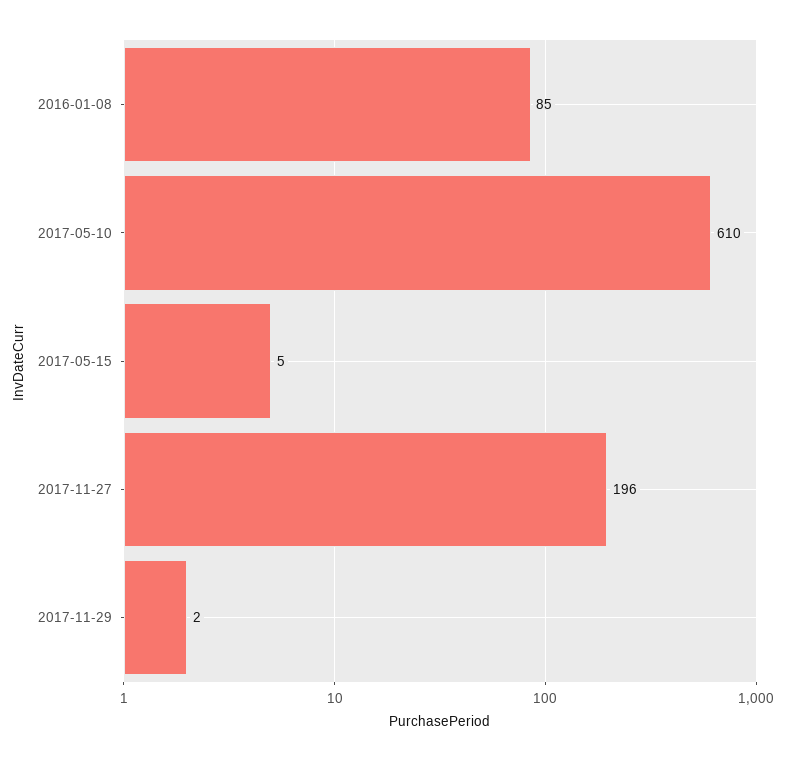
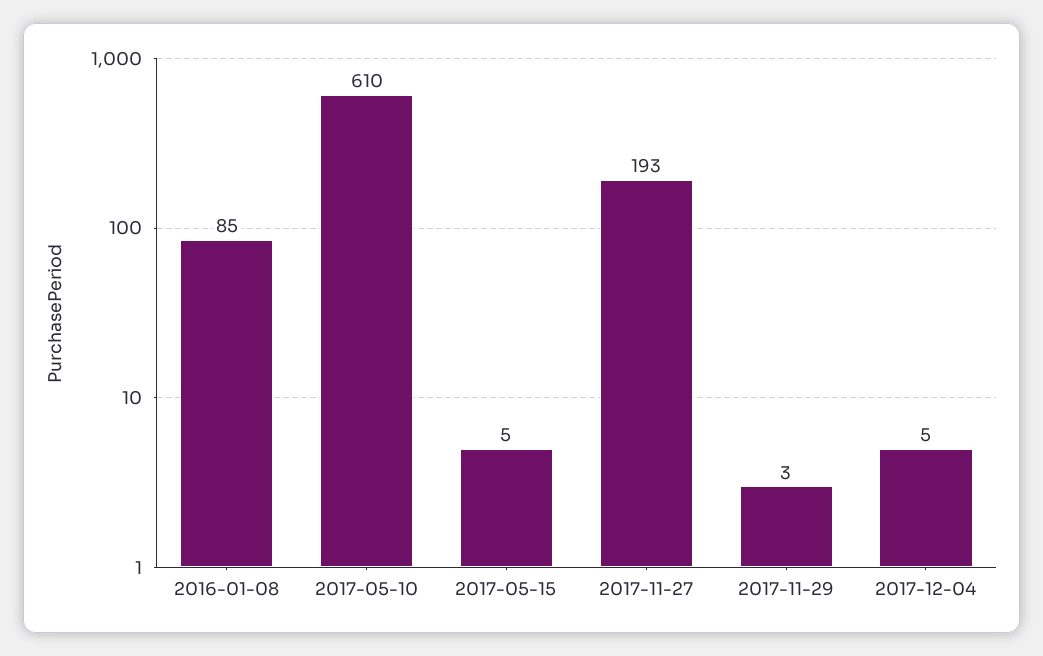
2017-11-27: 196 -> 193
2017-11-29: 2 -> 3
2017-12-04: none -> 5

